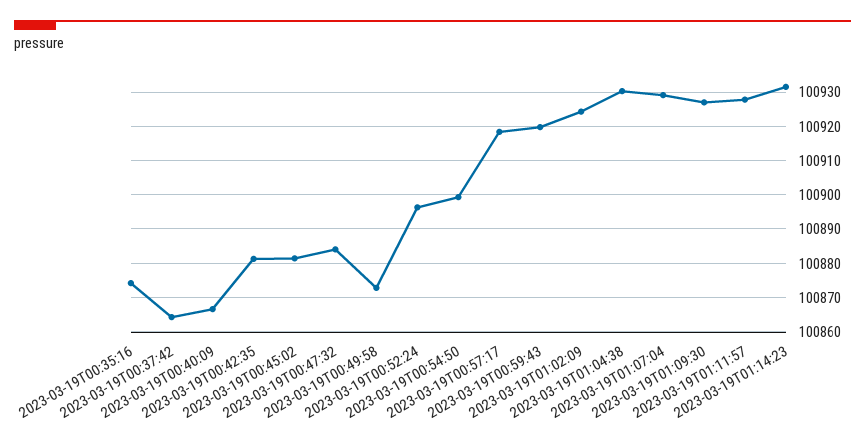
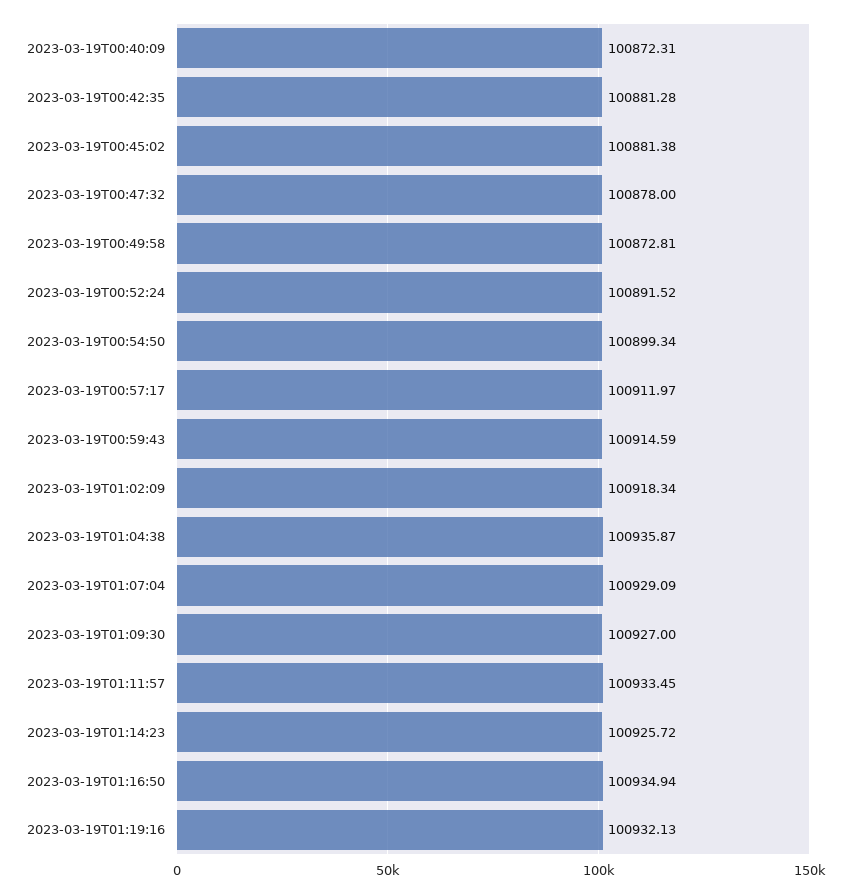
2023-03-19T00:35:16: 100874 -> none
2023-03-19T00:37:42: 100864 -> none
2023-03-19T00:40:09: 100866 -> 100872.31
2023-03-19T00:47:32: 100884 -> 100878
2023-03-19T00:52:24: 100896 -> 100891.52
2023-03-19T00:57:17: 100918 -> 100911.97
2023-03-19T00:59:43: 100920 -> 100914.59
2023-03-19T01:02:09: 100924 -> 100918.34
2023-03-19T01:04:38: 100930 -> 100935.87
2023-03-19T01:11:57: 100928 -> 100933.45
2023-03-19T01:14:23: 100932 -> 100925.72
2023-03-19T01:16:50: none -> 100934.94
2023-03-19T01:19:16: none -> 100932.13

